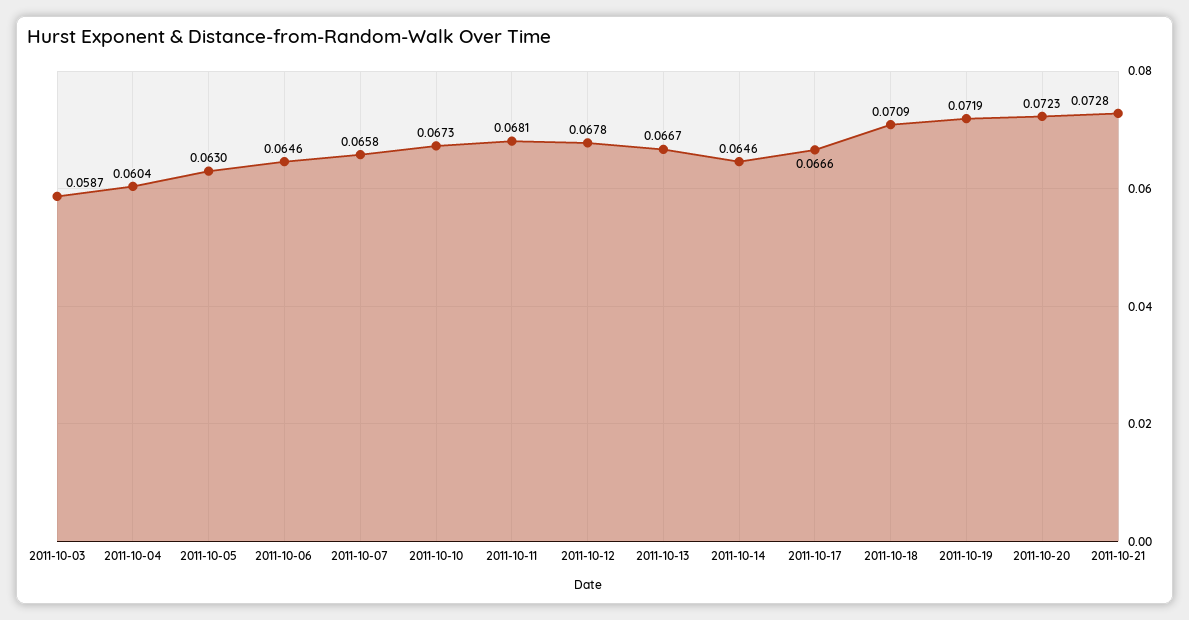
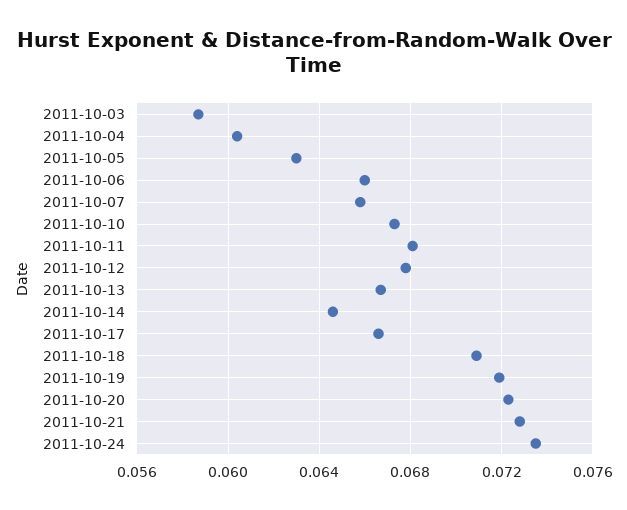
2011-10-06: 0.0646 -> 0.066
2011-10-24: none -> 0.0735

